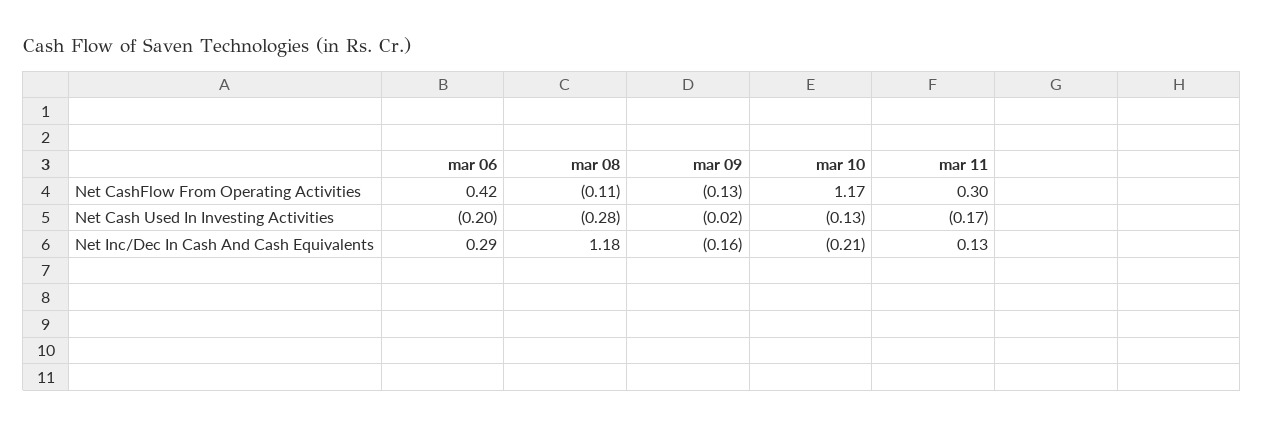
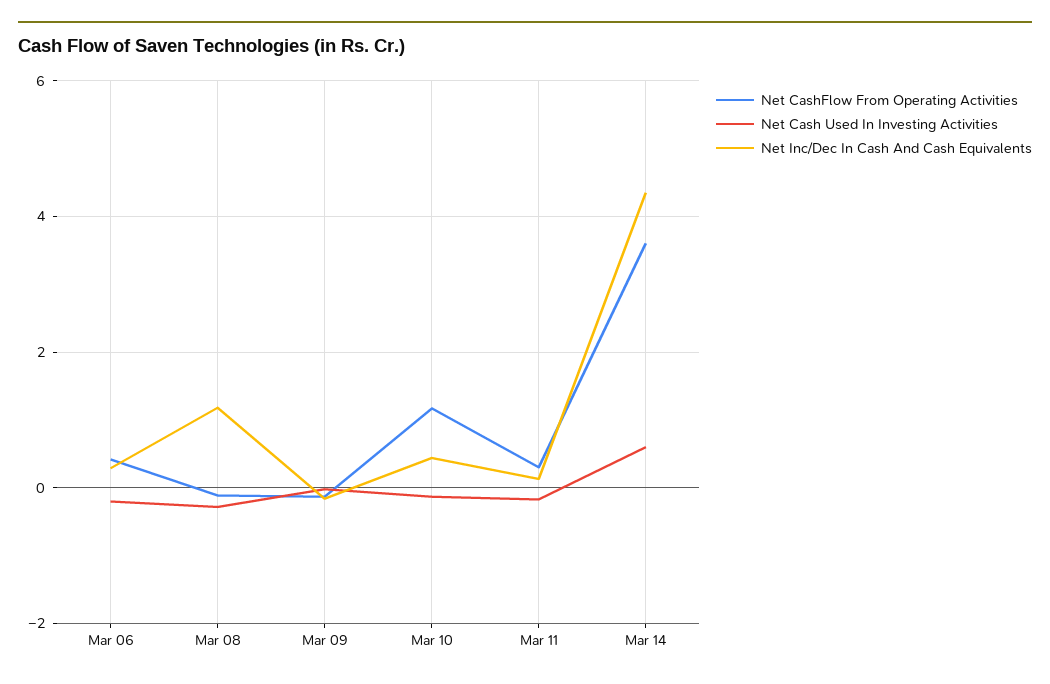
Net Inc/Dec In Cash And Cash Equivalents, mar 10: -0.21 -> 0.4
Net CashFlow From Operating Activities, Mar 14: none -> 3.6
Net Cash Used In Investing Activities, Mar 14: none -> 0.6
Net Inc/Dec In Cash And Cash Equivalents, Mar 14: none -> 4.4

